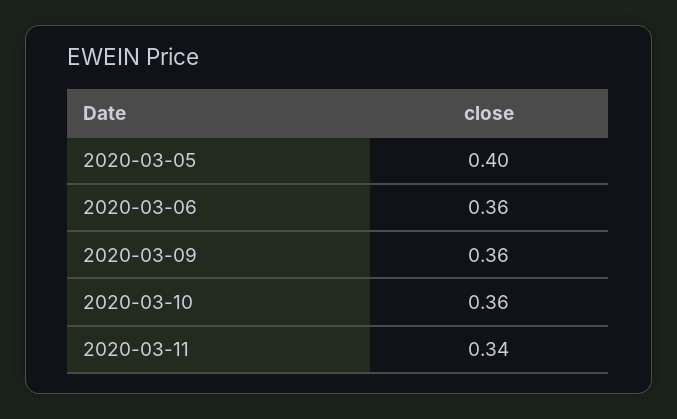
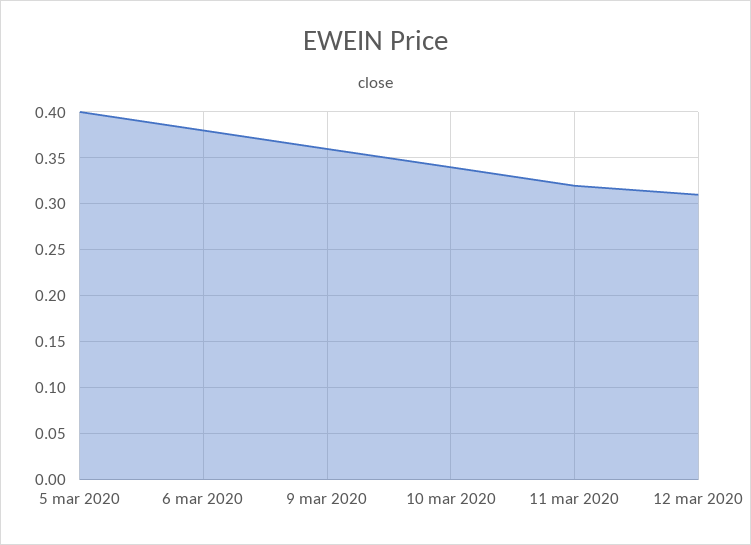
2020-03-06: 0.36 -> 0.38
2020-03-10: 0.36 -> 0.34
2020-03-11: 0.34 -> 0.32
12 mar 2020: none -> 0.31

